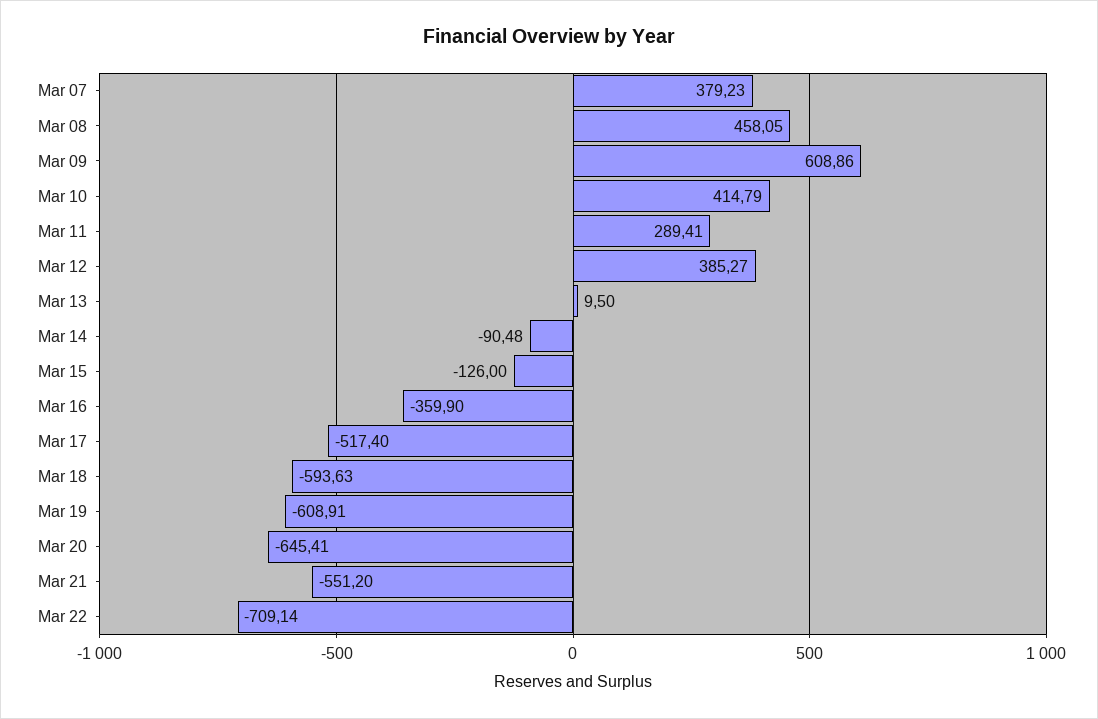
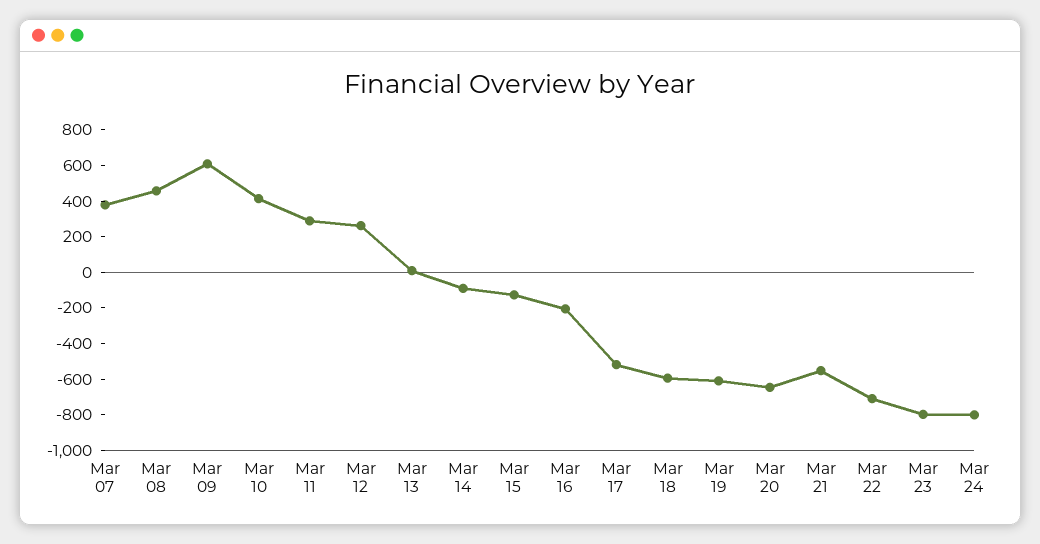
Mar 12: 385.27 -> 250
Mar 16: -359.9 -> -200
Mar 23: none -> -800
Mar 24: none -> -800

